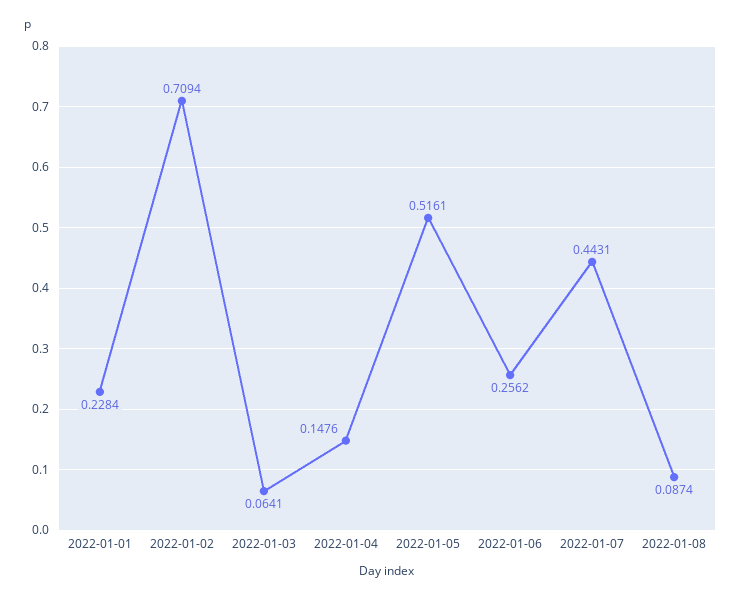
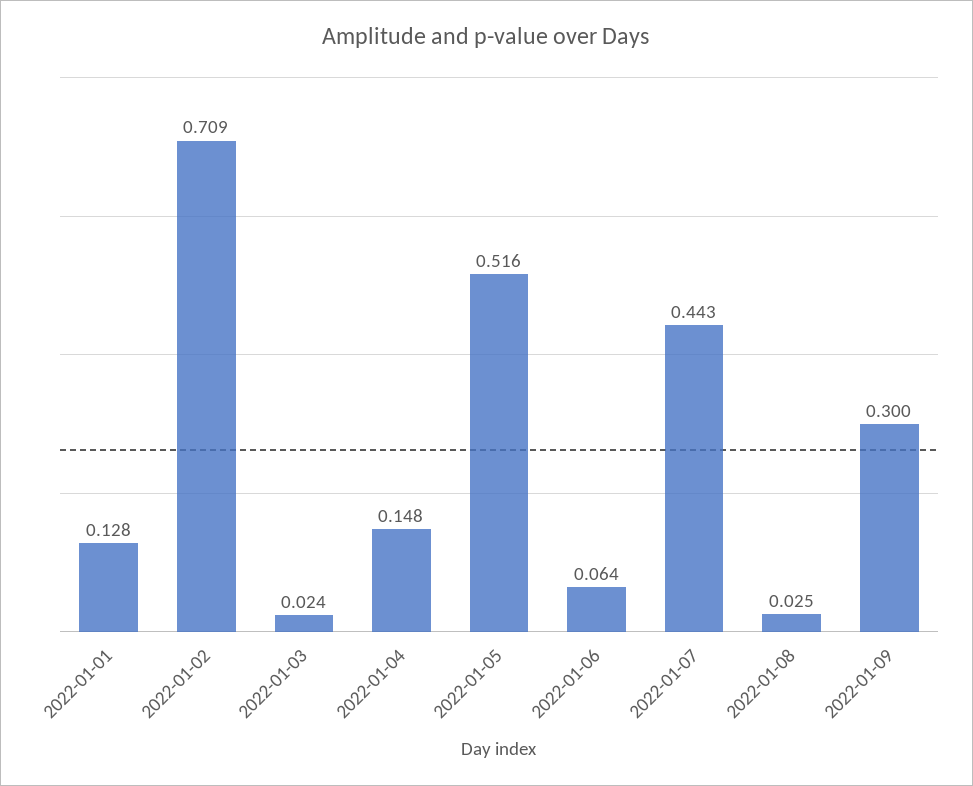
2022-01-01: 0.2284 -> 0.128
2022-01-03: 0.0641 -> 0.024
2022-01-06: 0.2562 -> 0.064
2022-01-08: 0.0874 -> 0.025
2022-01-09: none -> 0.3

